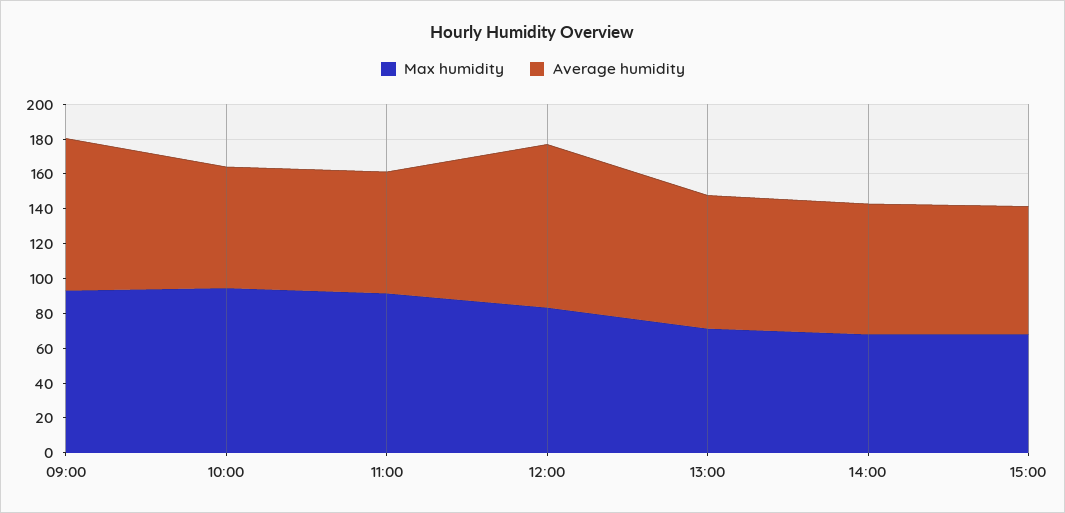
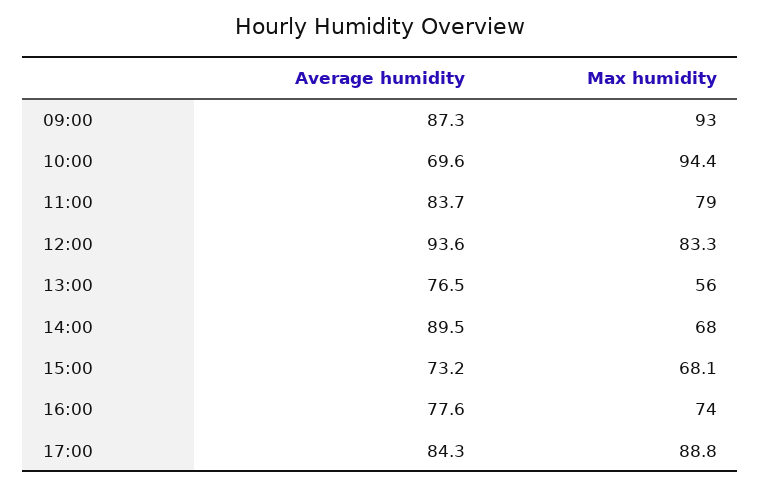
Max humidity, 11:00: 90 -> 79
Average humidity, 11:00: 70 -> 83.7
Max humidity, 13:00: 70 -> 56
Average humidity, 14:00: 75 -> 89.5
Average humidity, 16:00: none -> 77.6
Max humidity, 16:00: none -> 74
Average humidity, 17:00: none -> 84.3
Max humidity, 17:00: none -> 88.8

